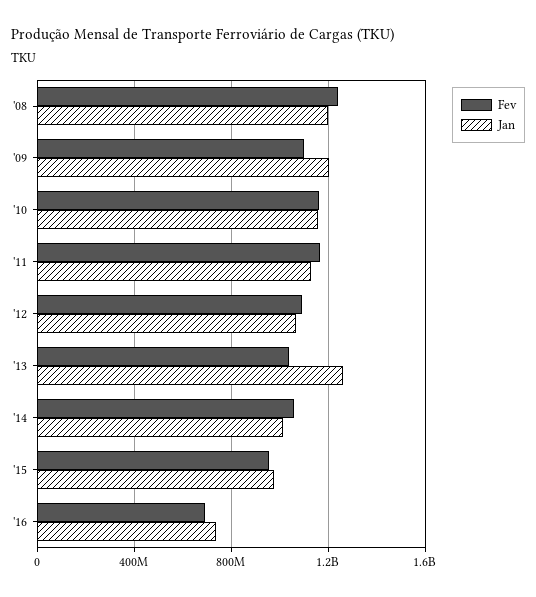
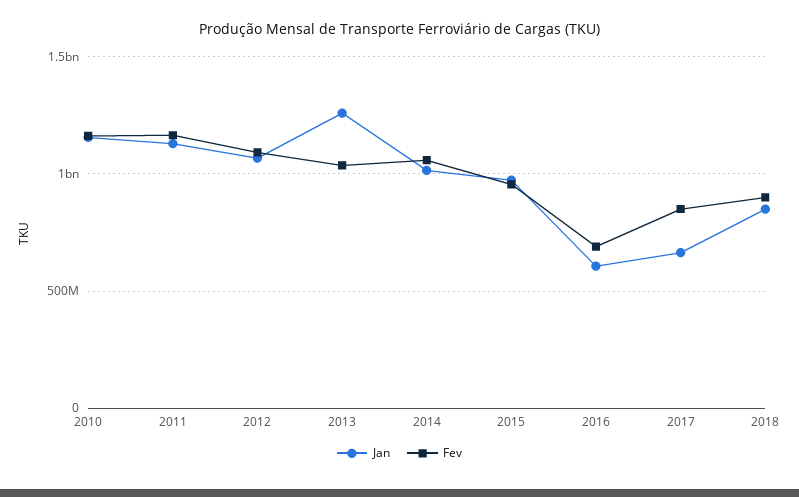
Fev, '08: 1250000000 -> none
Jan, '08: 1200000000 -> none
Fev, '09: 1100000000 -> none
Jan, '09: 1200000000 -> none
Jan, '16: 750000000 -> 600000000
Jan, 2017: none -> 650000000
Fev, 2017: none -> 850000000
Jan, 2018: none -> 850000000
Fev, 2018: none -> 900000000

